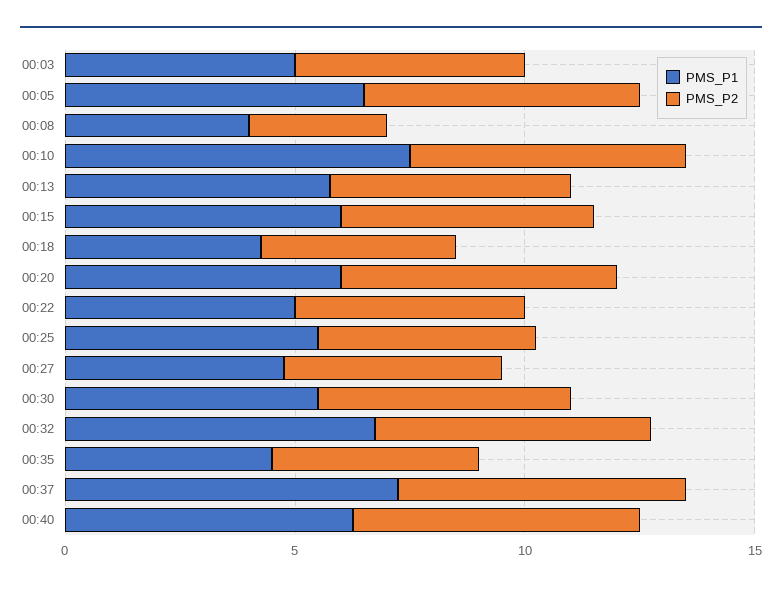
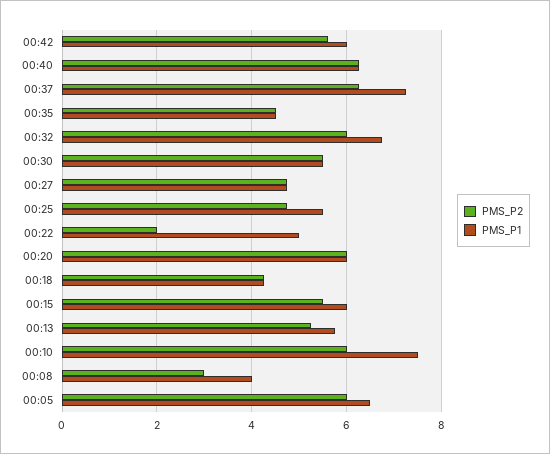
PMS_P1, 00:03: 5 -> none
PMS_P2, 00:03: 5 -> none
PMS_P2, 00:22: 5 -> 2
PMS_P2, 00:42: none -> 5.6
PMS_P1, 00:42: none -> 6

